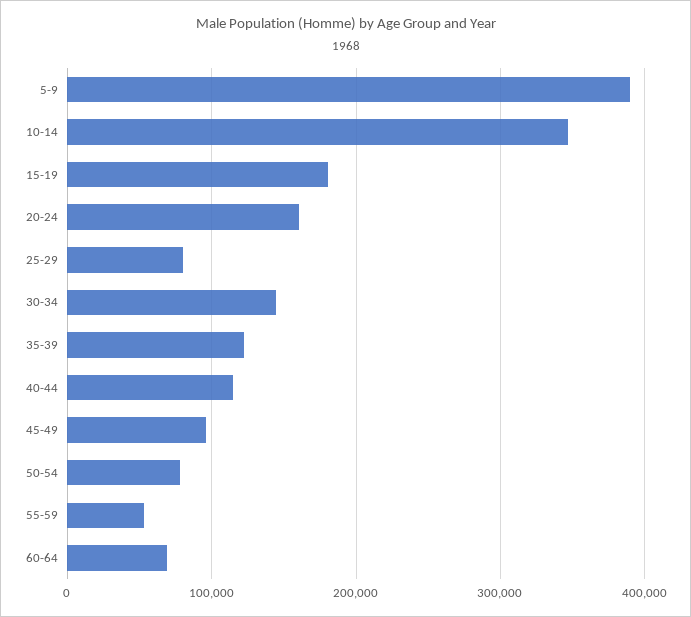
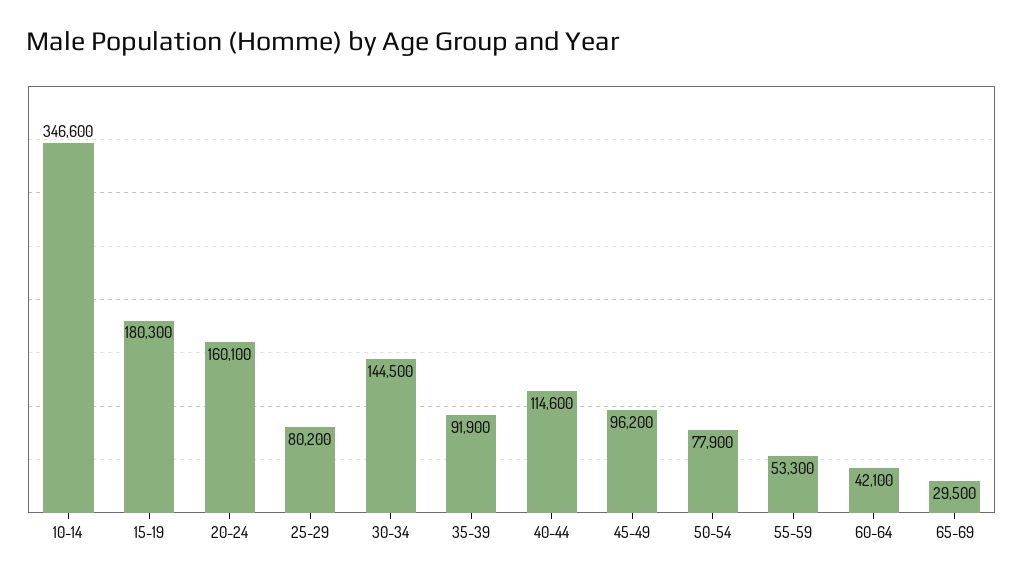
5-9: 390000 -> none
35-39: 120000 -> 91900
60-64: 70000 -> 42100
65-69: none -> 29500

